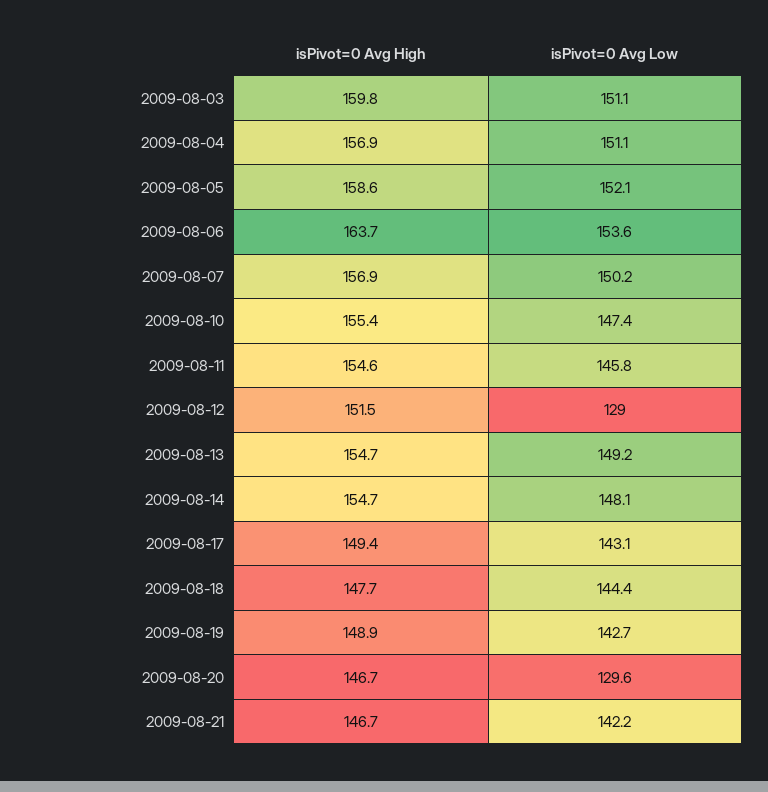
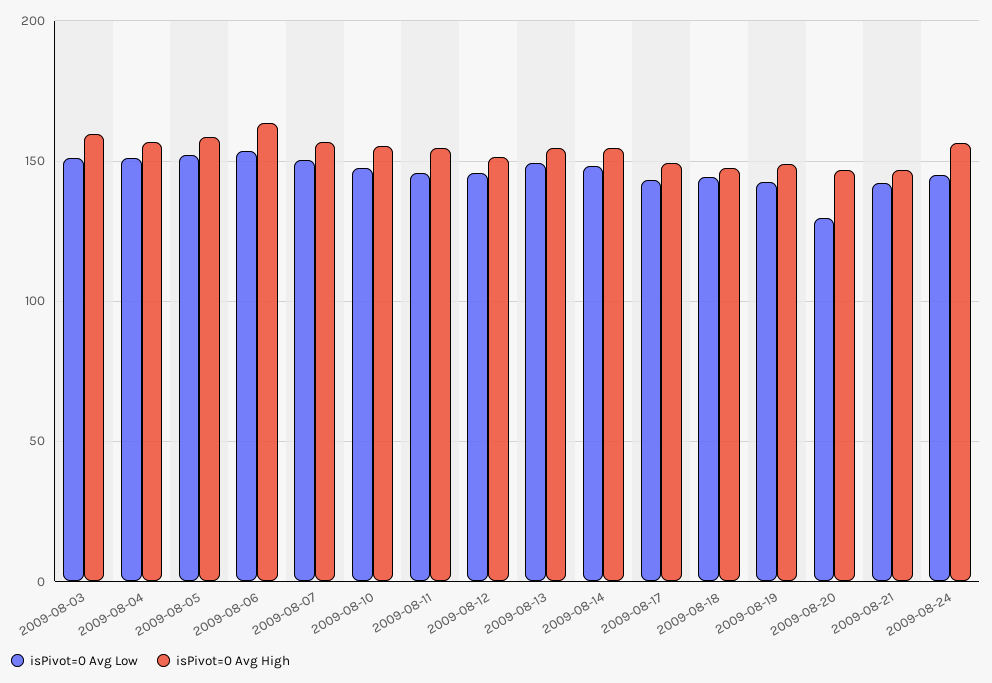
isPivot=0 Avg Low, 2009-08-12: 129 -> 145
isPivot=0 Avg Low, 2009-08-24: none -> 145
isPivot=0 Avg High, 2009-08-24: none -> 155

